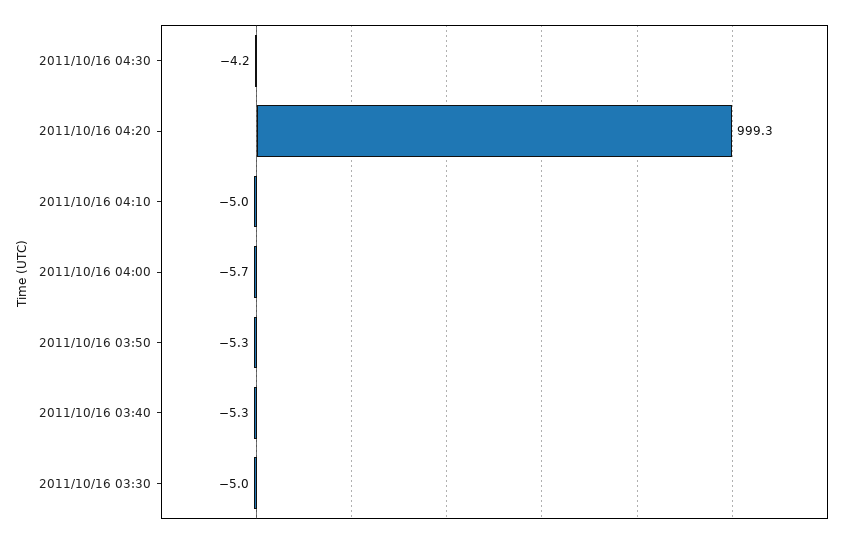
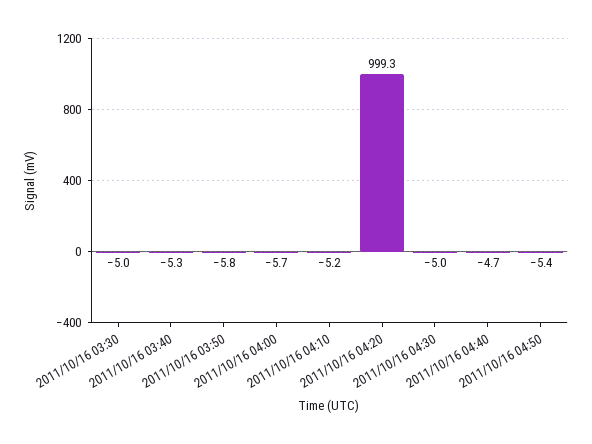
2011/10/16 04:30: -4.2 -> -5
2011/10/16 04:10: -5 -> -5.2
2011/10/16 03:50: -5.3 -> -5.8
2011/10/16 04:40: none -> -4.7
2011/10/16 04:50: none -> -5.4

